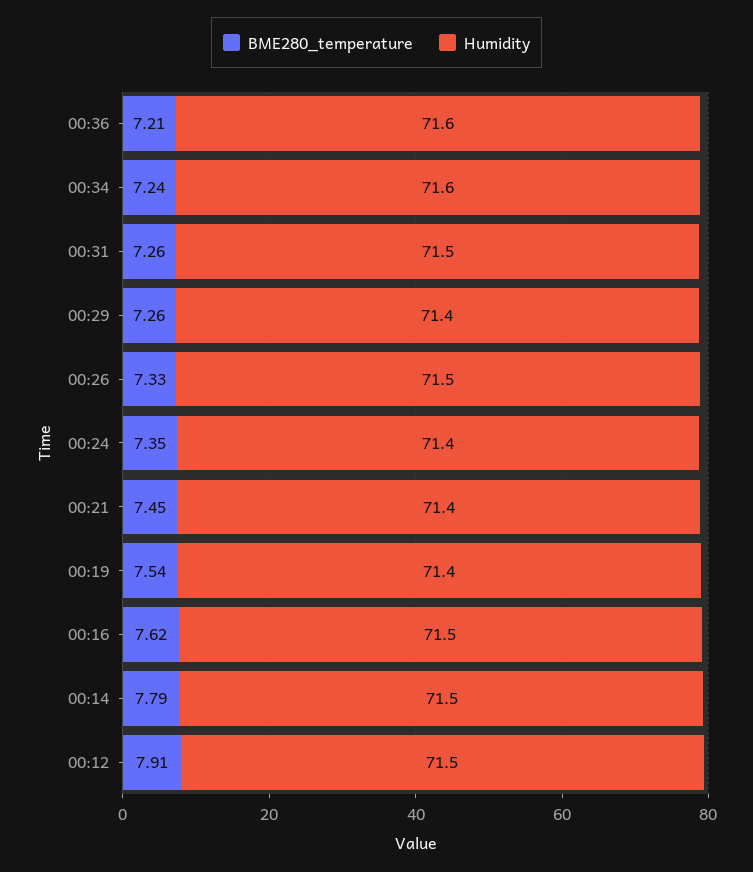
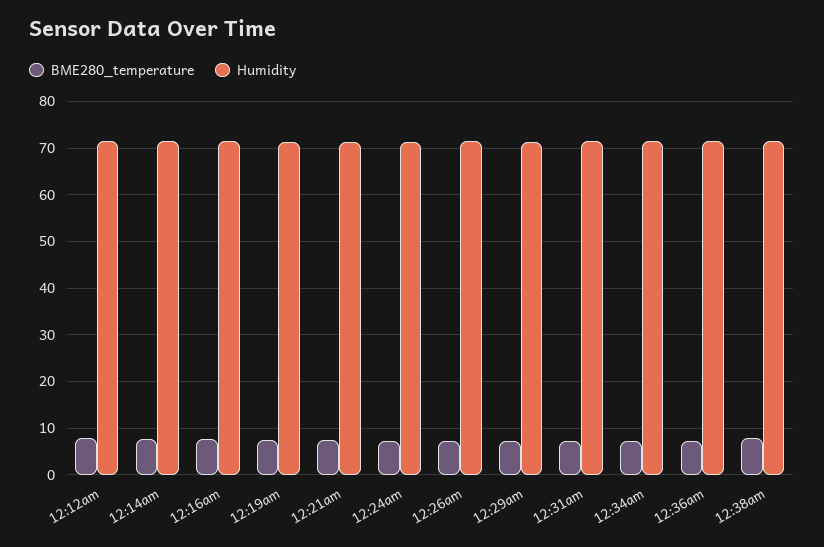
BME280_temperature, 12:38am: none -> 8
Humidity, 12:38am: none -> 72

